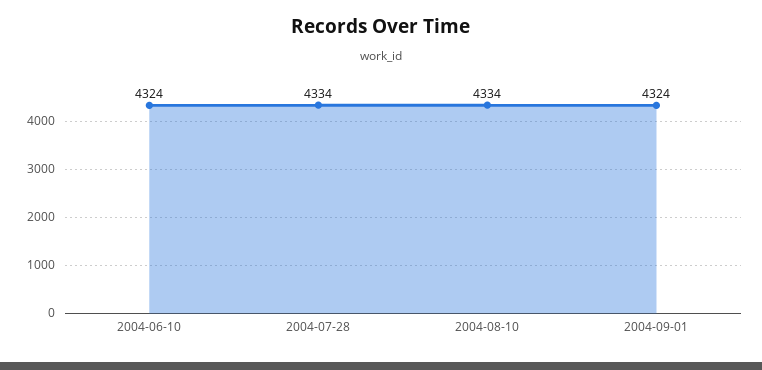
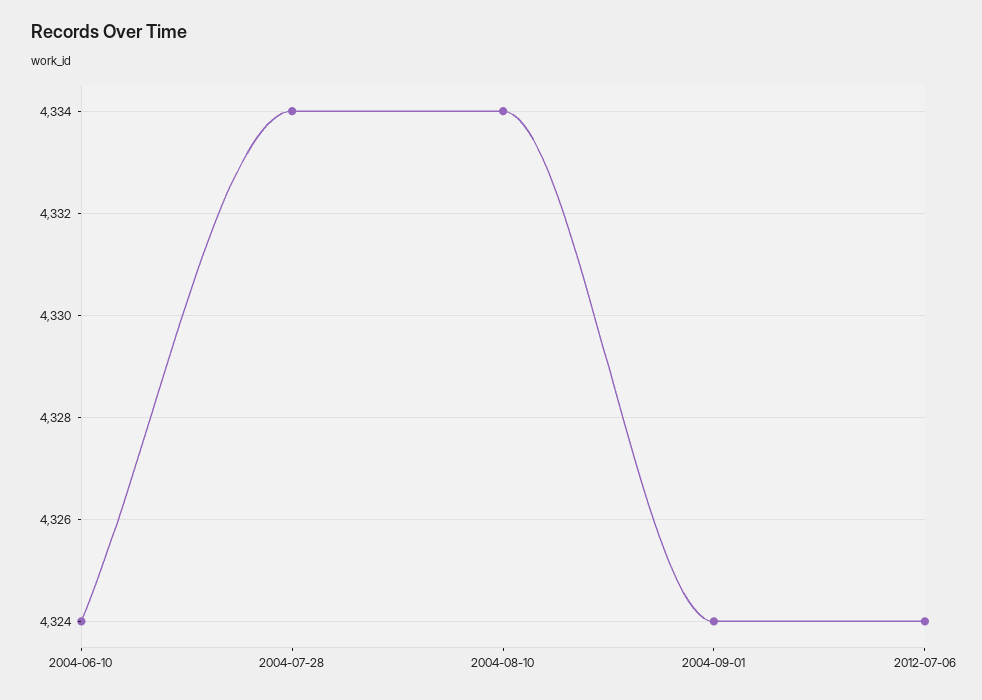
2012-07-06: none -> 4324

